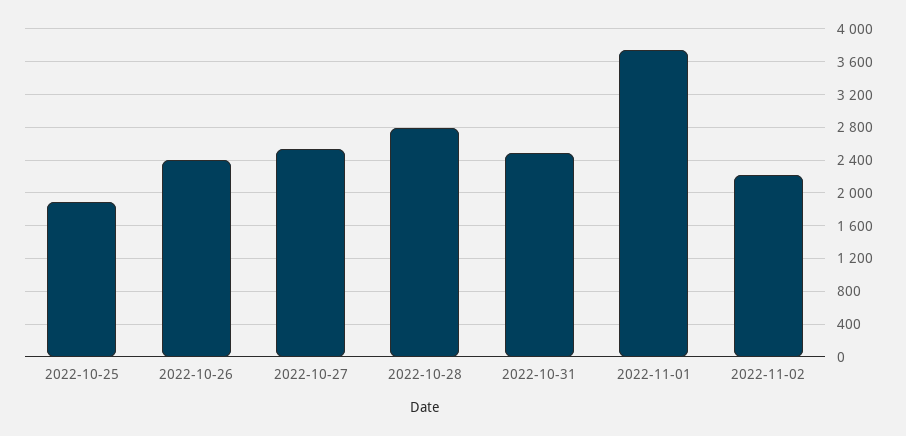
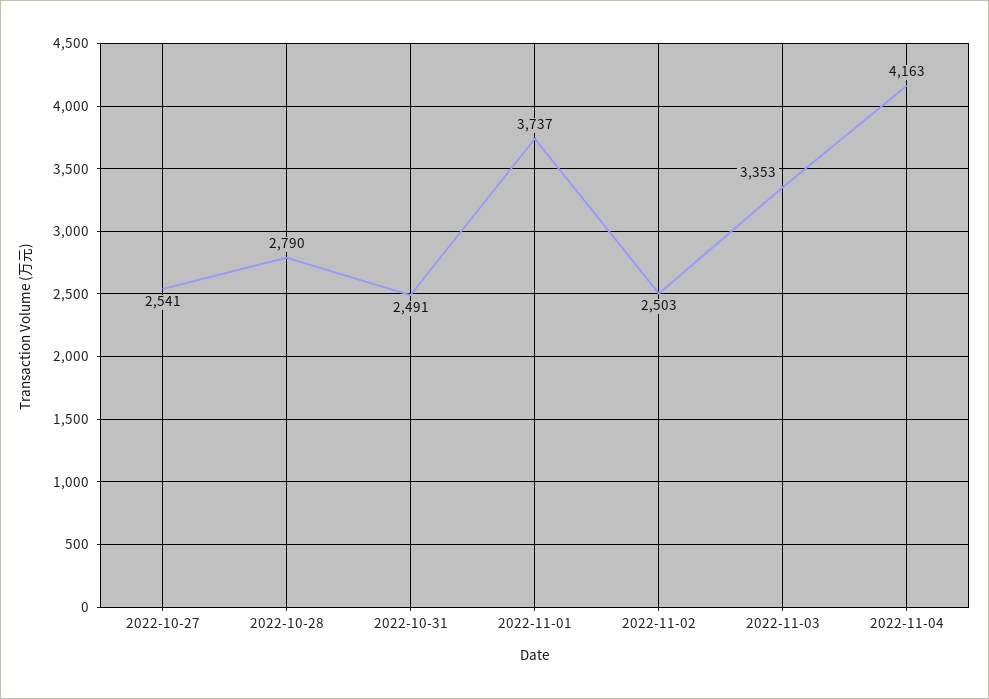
2022-10-25: 1900 -> none
2022-10-26: 2400 -> none
2022-11-02: 2200 -> 2503
2022-11-03: none -> 3353
2022-11-04: none -> 4163

